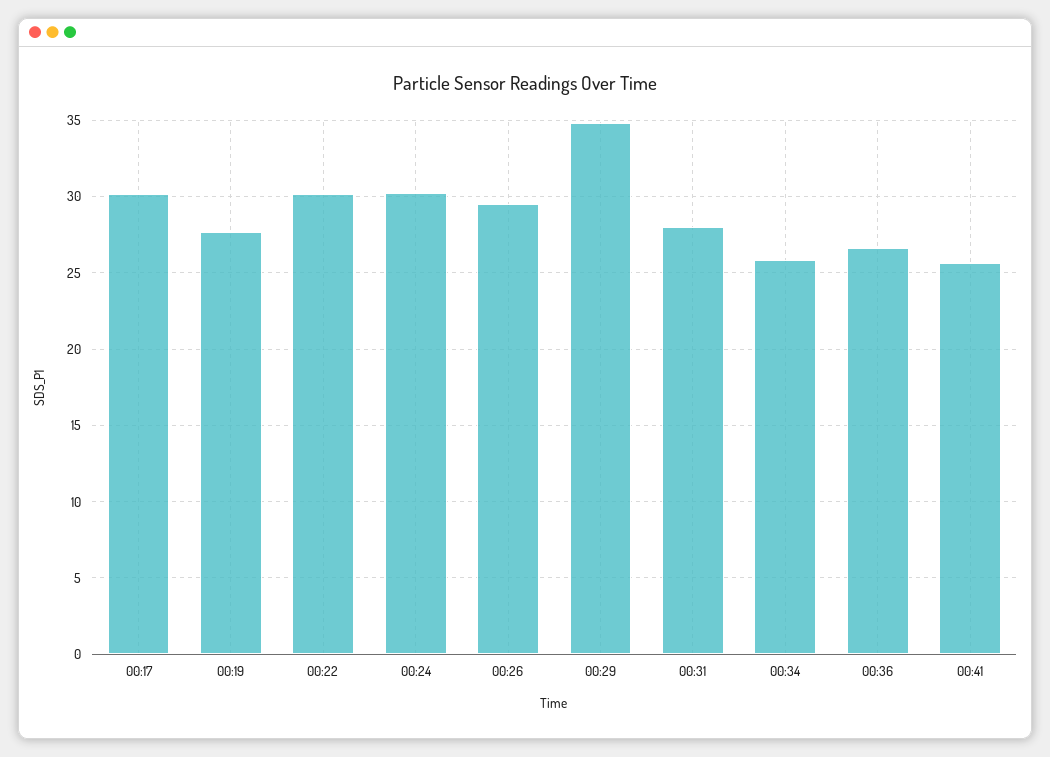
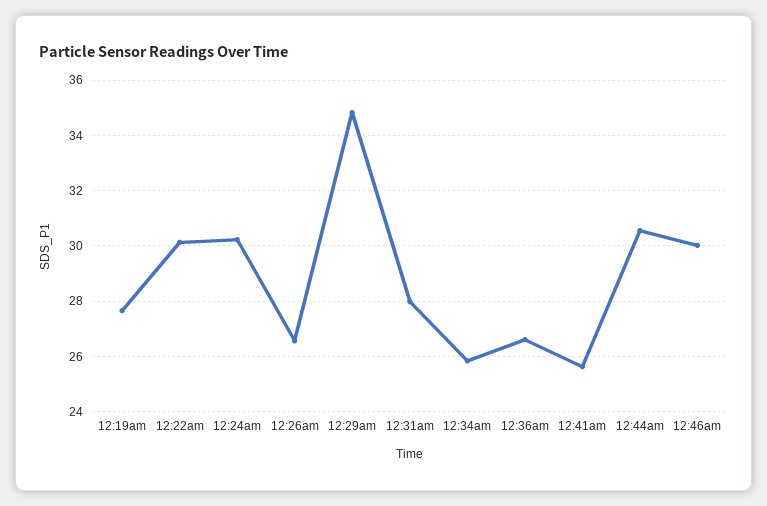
00:17: 30 -> none
00:26: 29.5 -> 26.5
12:44am: none -> 30.5
12:46am: none -> 30

